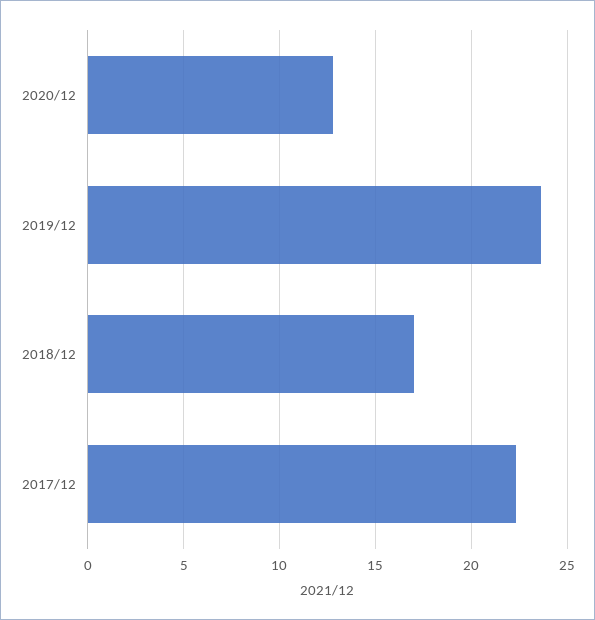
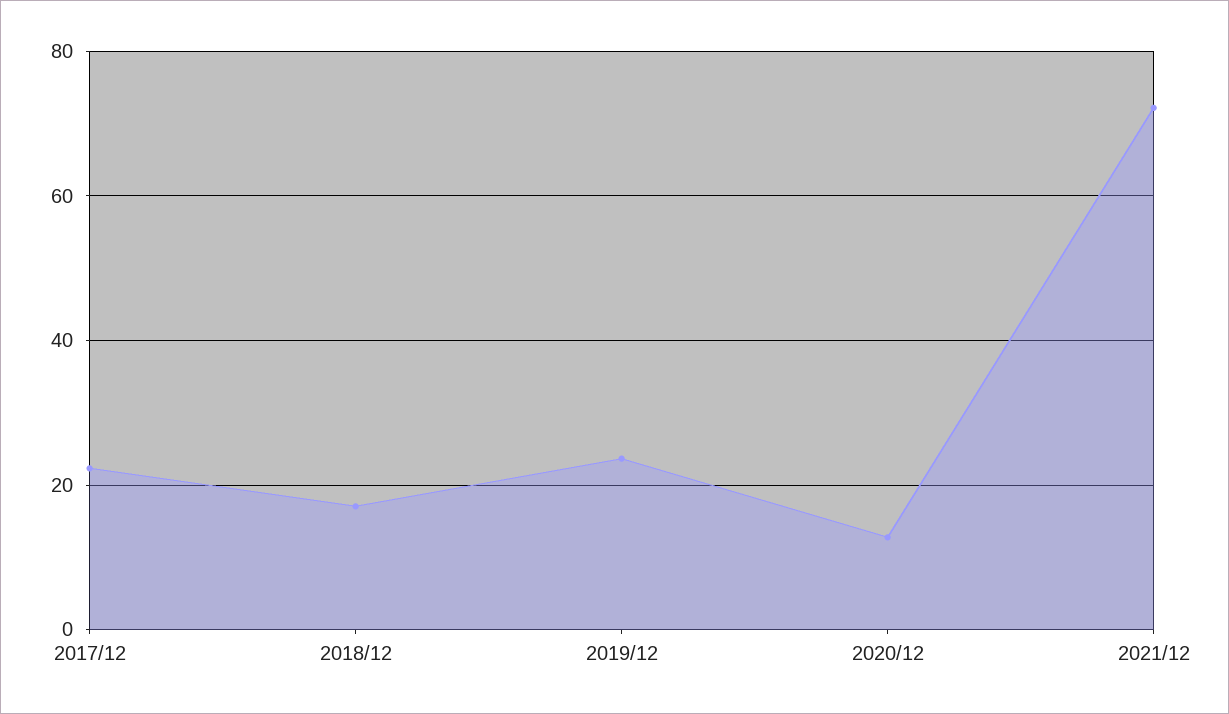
2021/12: none -> 72

